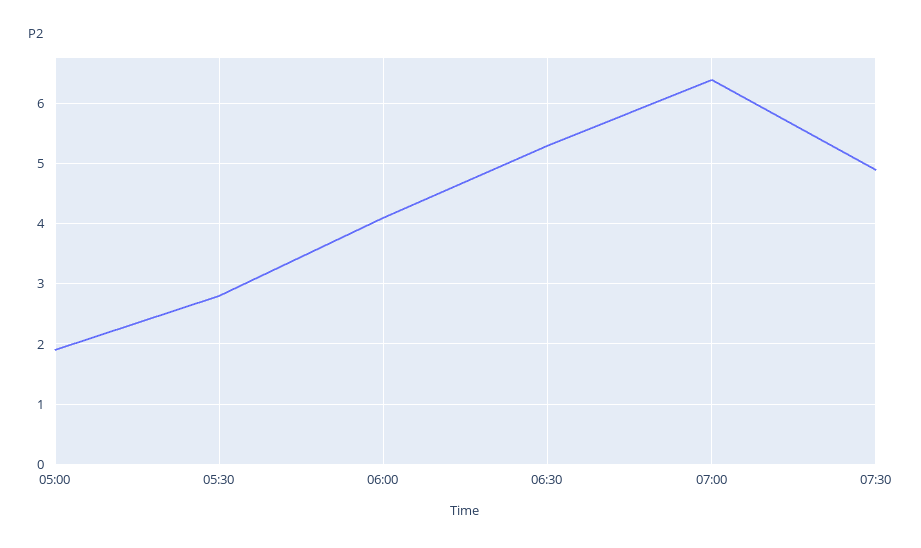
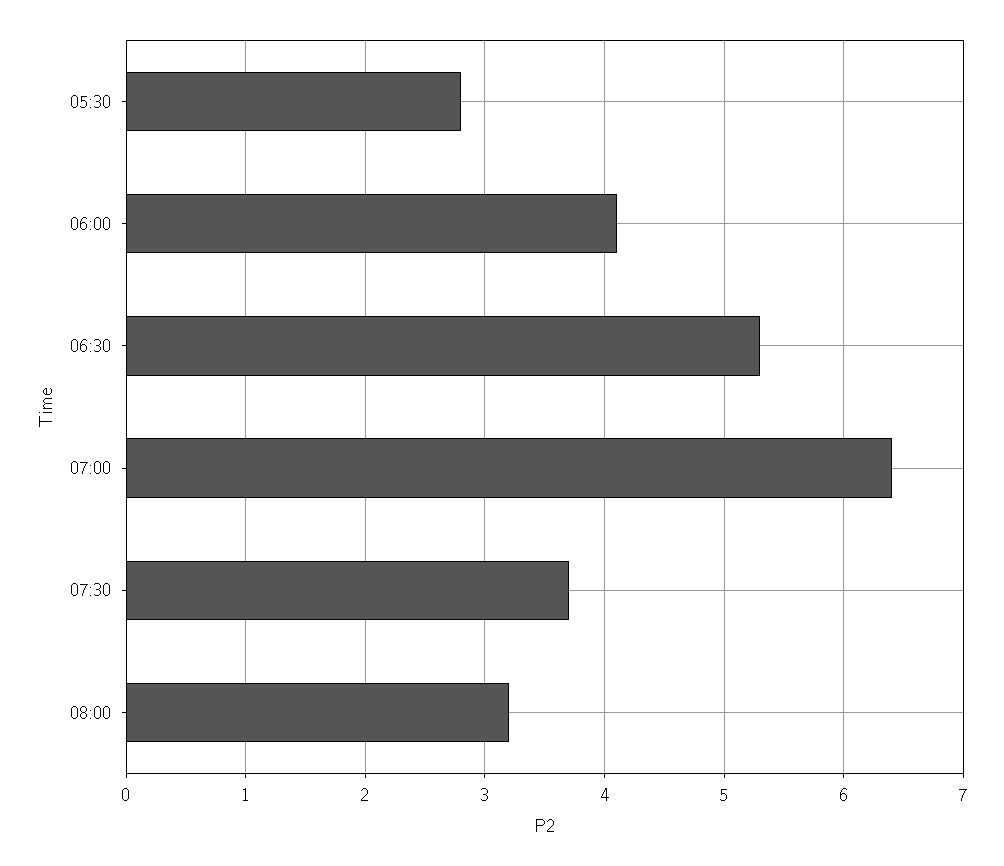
05:00: 1.9 -> none
07:30: 4.9 -> 3.7
08:00: none -> 3.2

